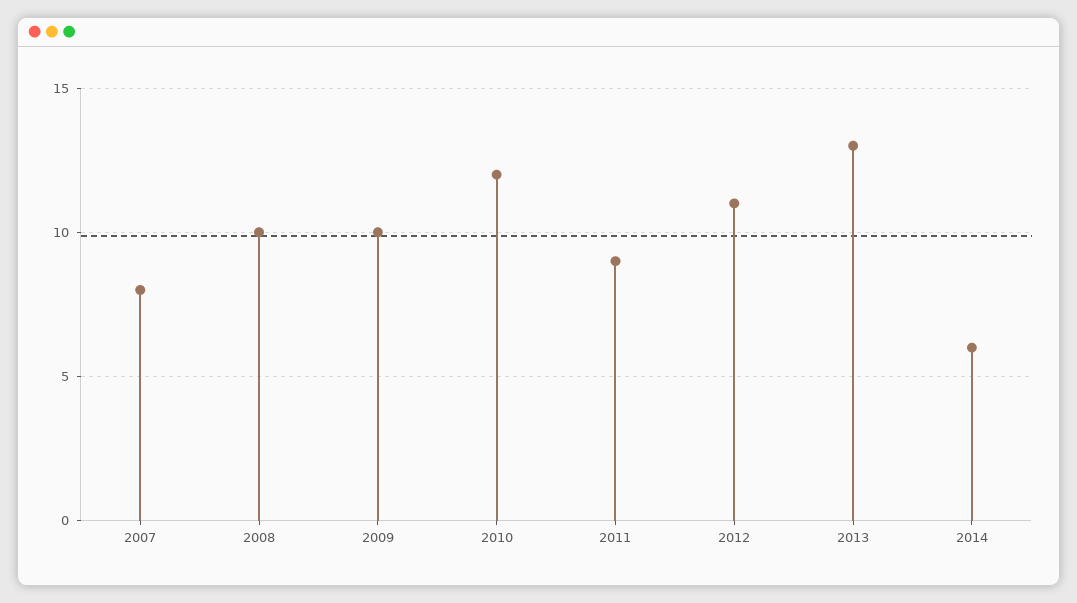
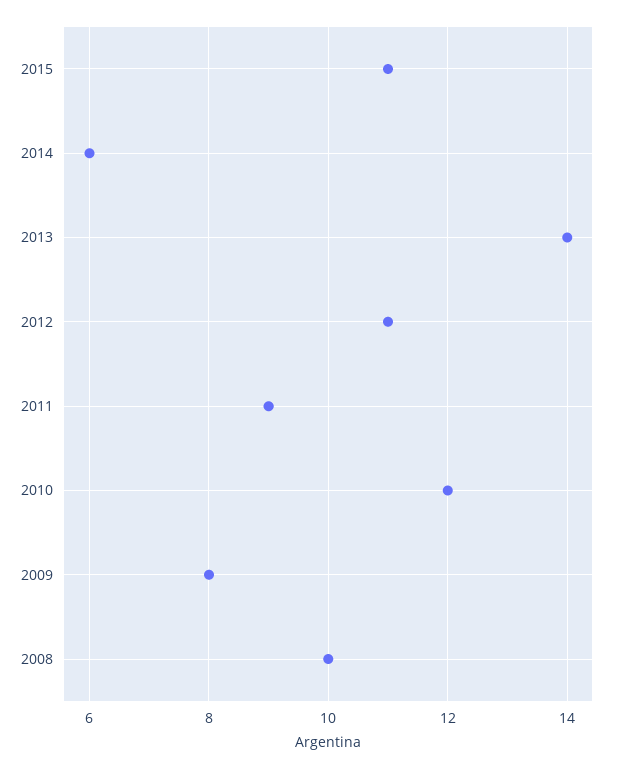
2007: 8 -> none
2009: 10 -> 8
2013: 13 -> 14
2015: none -> 11

